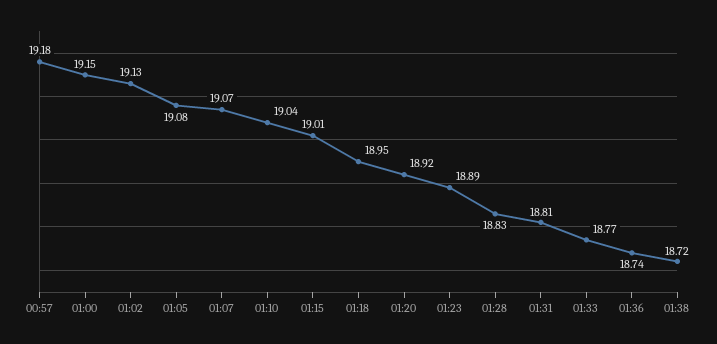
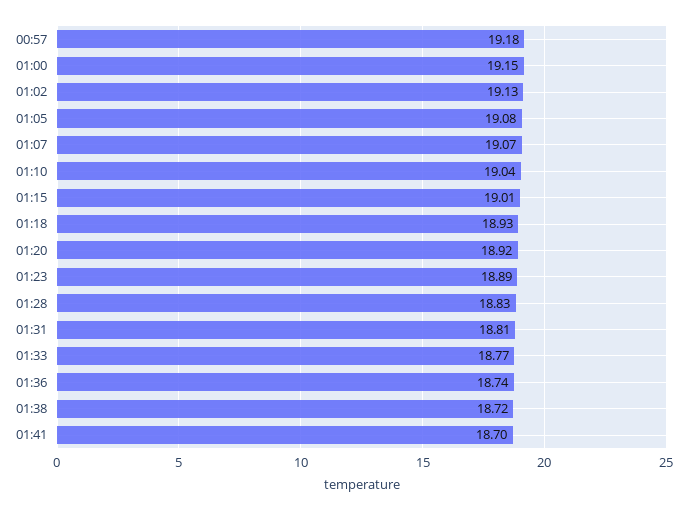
01:18: 18.95 -> 18.93
01:41: none -> 18.7

